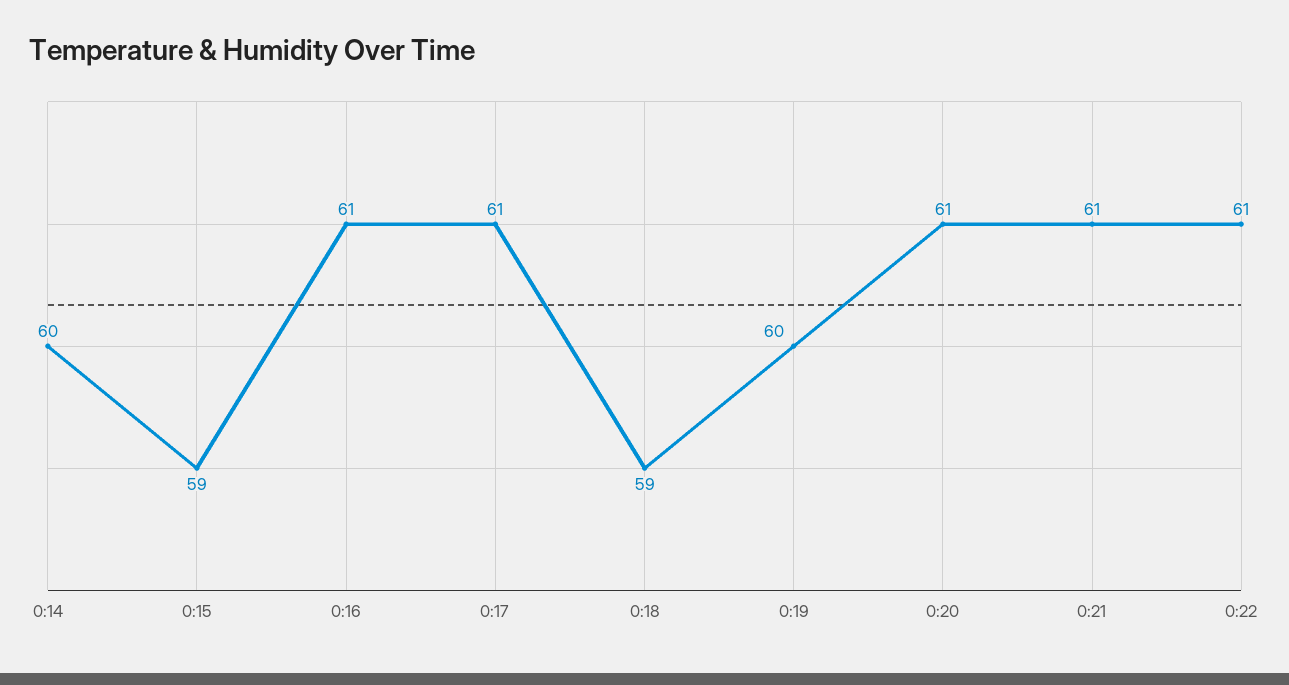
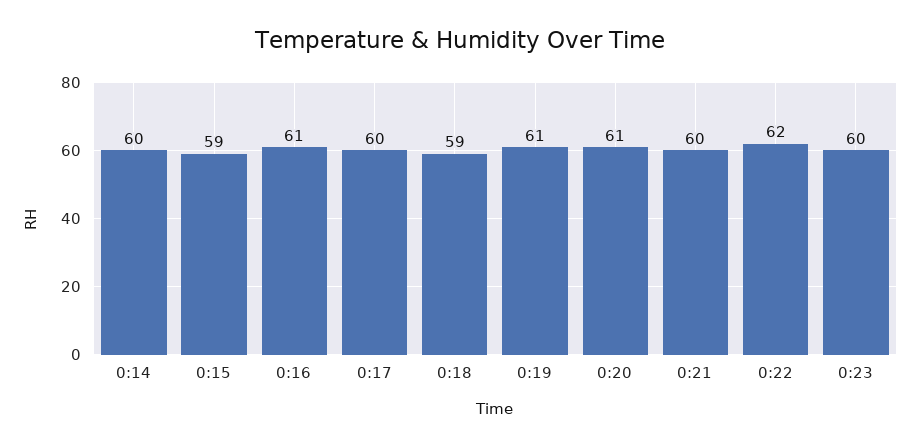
0:17: 61 -> 60
0:19: 60 -> 61
0:21: 61 -> 60
0:22: 61 -> 62
0:23: none -> 60

